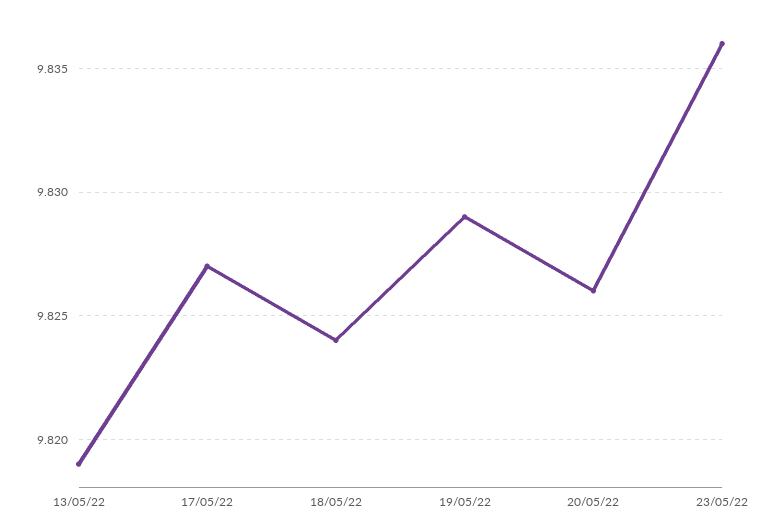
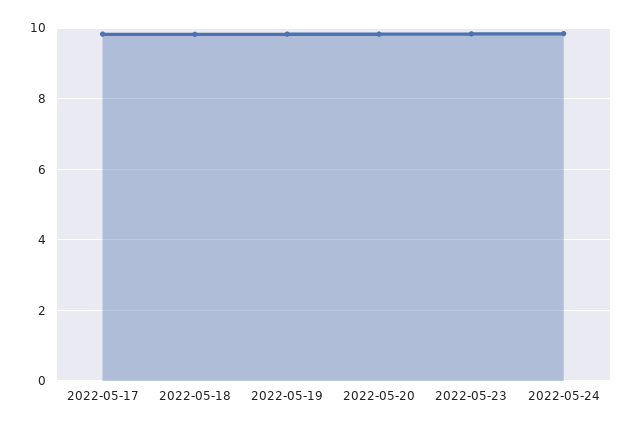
13/05/22: 9.819 -> none
2022-05-24: none -> 9.8

